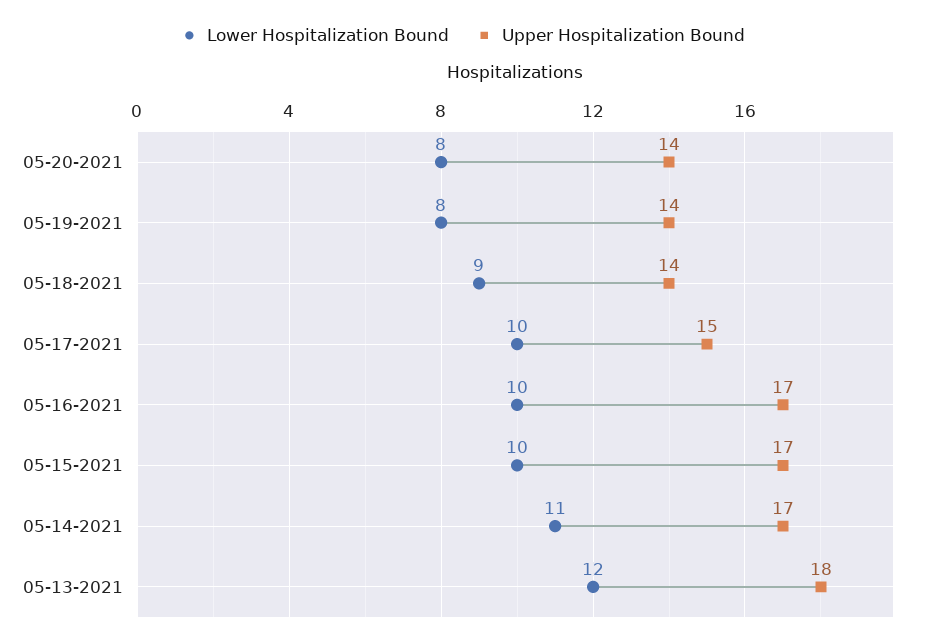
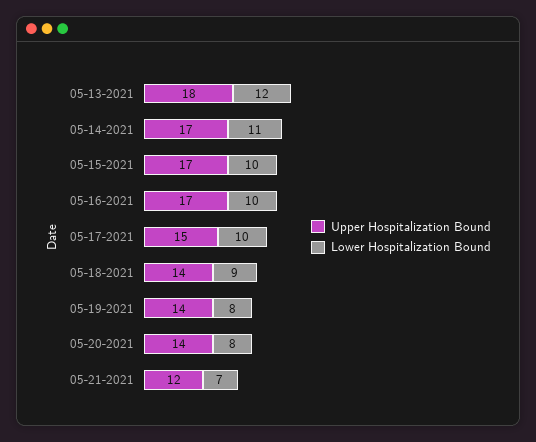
Upper Hospitalization Bound, 05-21-2021: none -> 12
Lower Hospitalization Bound, 05-21-2021: none -> 7

